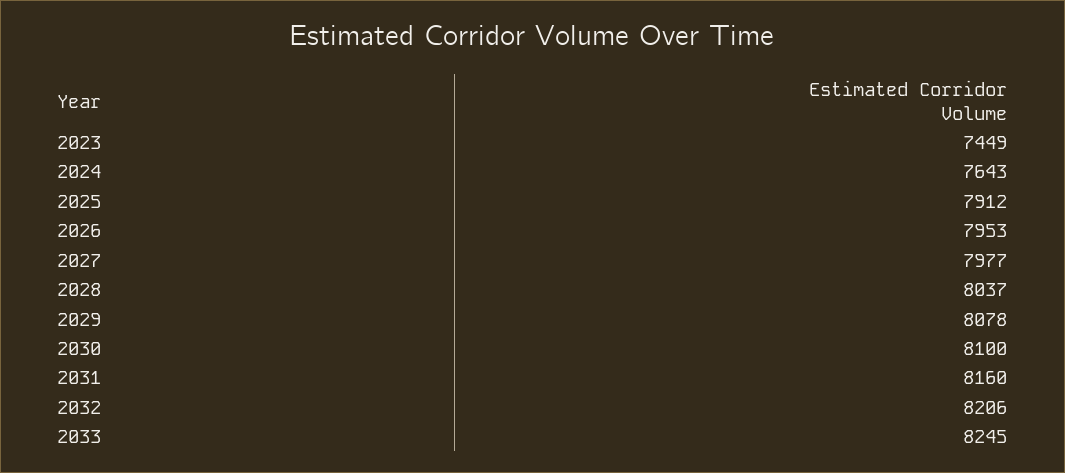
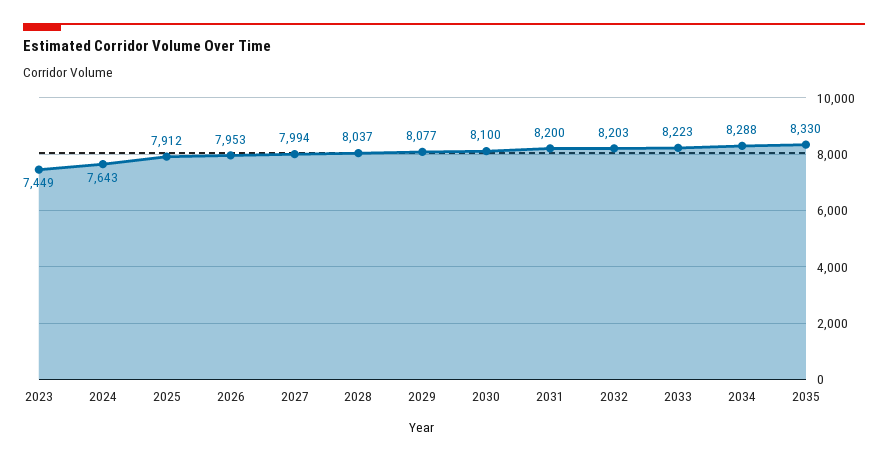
2027: 7977 -> 7994
2029: 8078 -> 8077
2031: 8160 -> 8200
2032: 8206 -> 8203
2033: 8245 -> 8223
2034: none -> 8288
2035: none -> 8330

